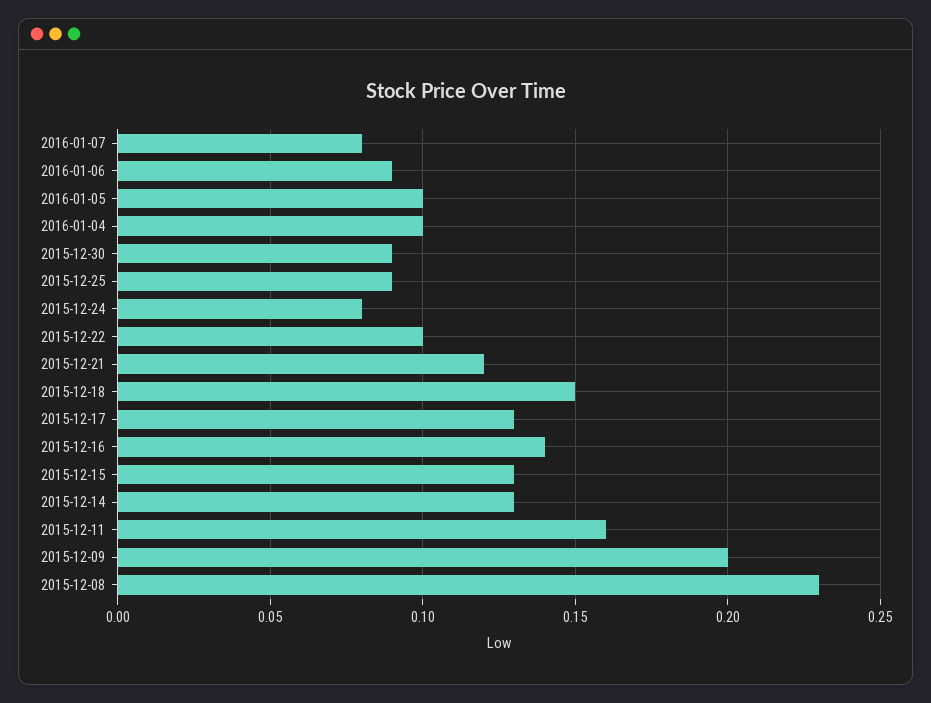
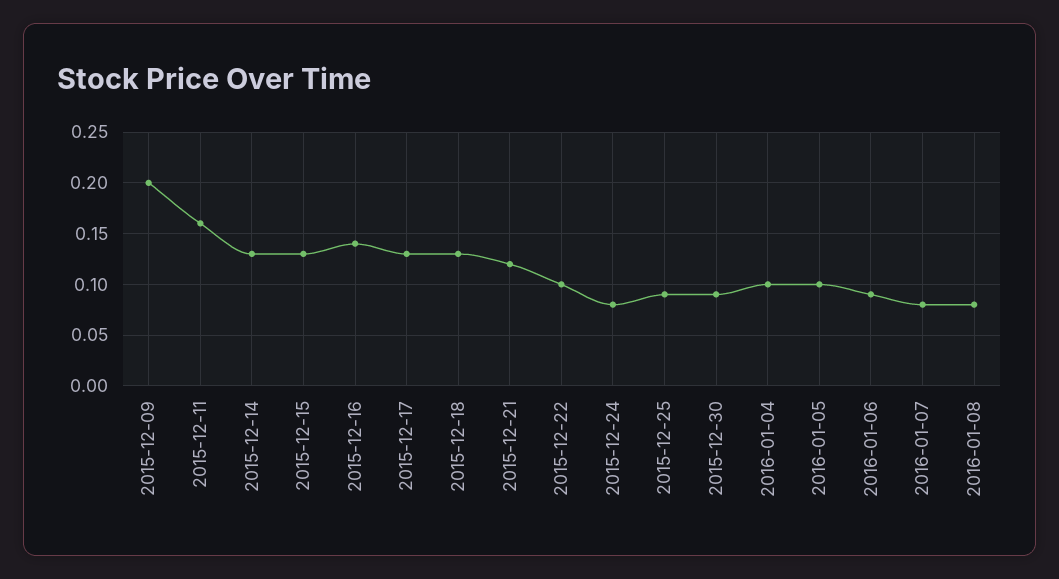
2015-12-18: 0.15 -> 0.13
2015-12-08: 0.23 -> none
2016-01-08: none -> 0.08

